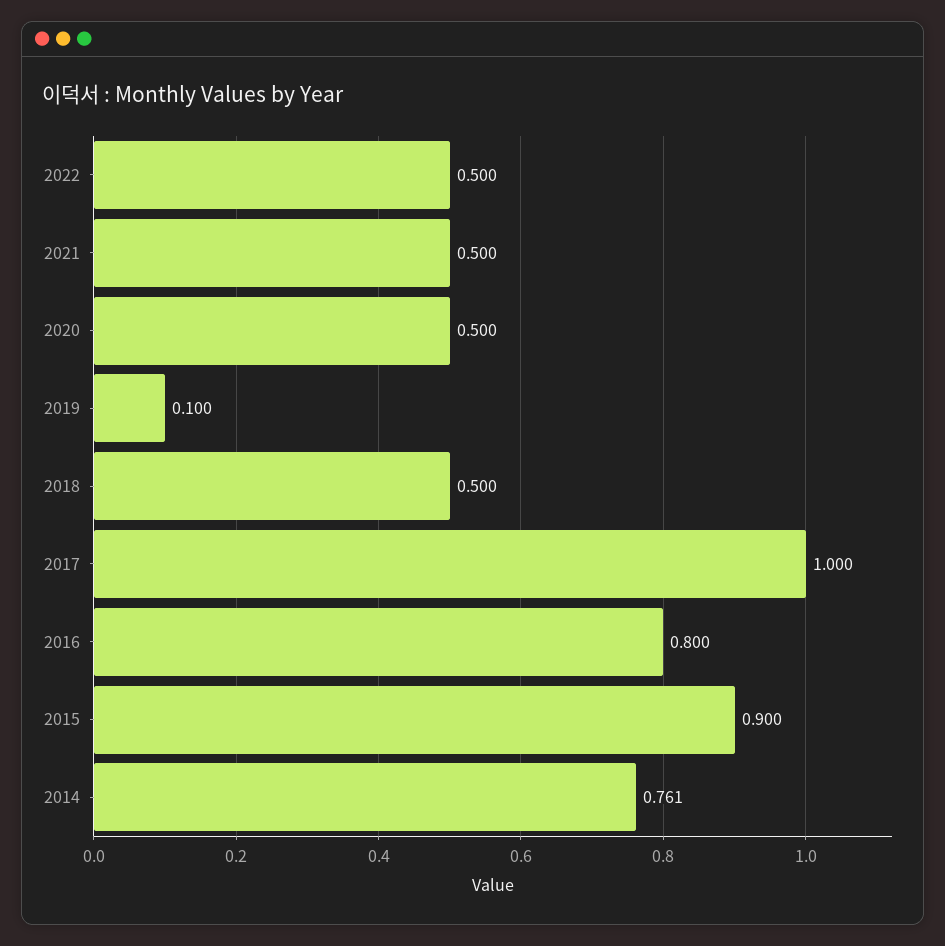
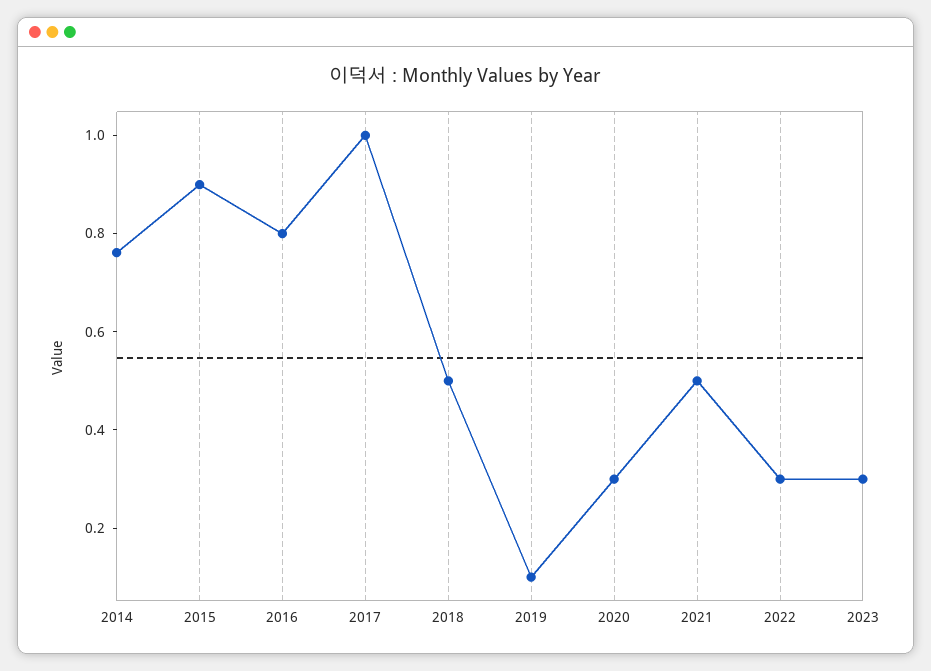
2022: 0.5 -> 0.3
2020: 0.5 -> 0.3
2023: none -> 0.3

